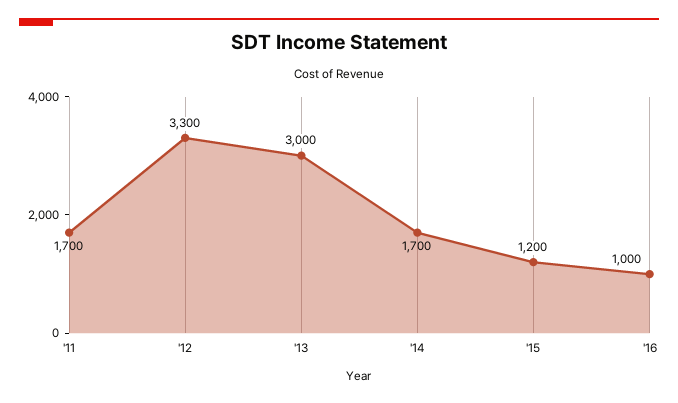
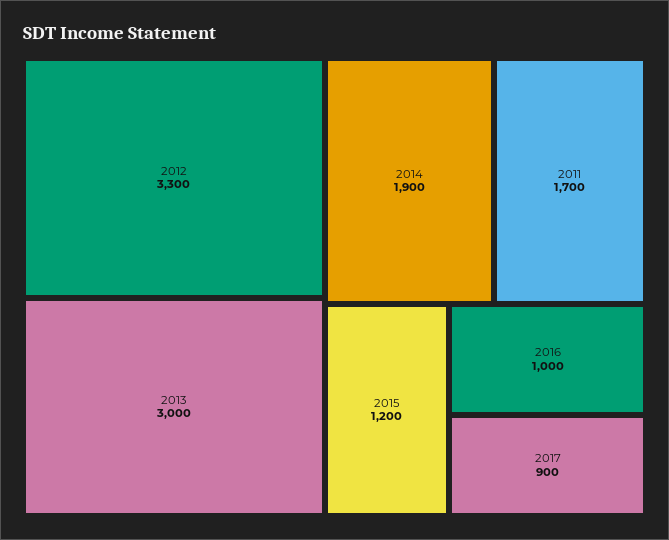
'14: 1700 -> 1900
2017: none -> 900

